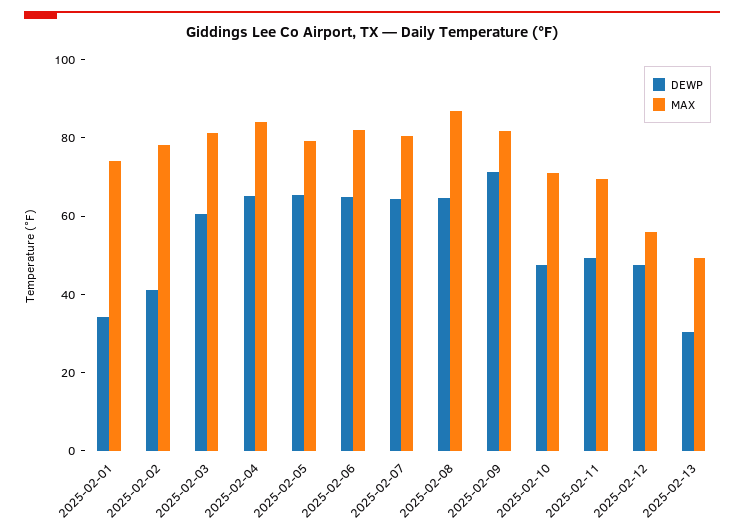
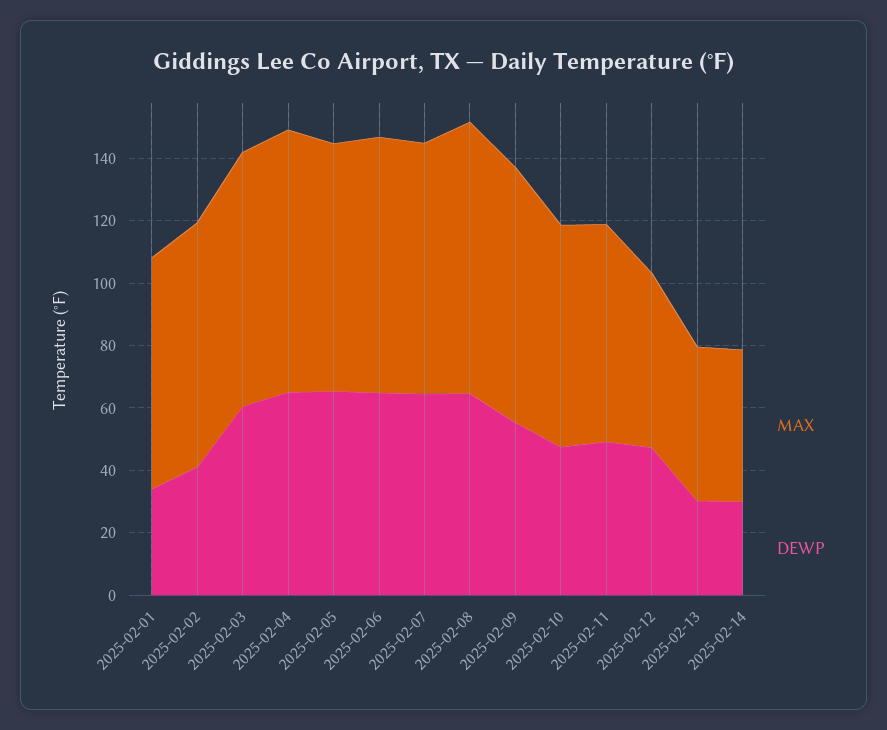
DEWP, 2025-02-09: 70 -> 55
MAX, 2025-02-14: none -> 50
DEWP, 2025-02-14: none -> 30

